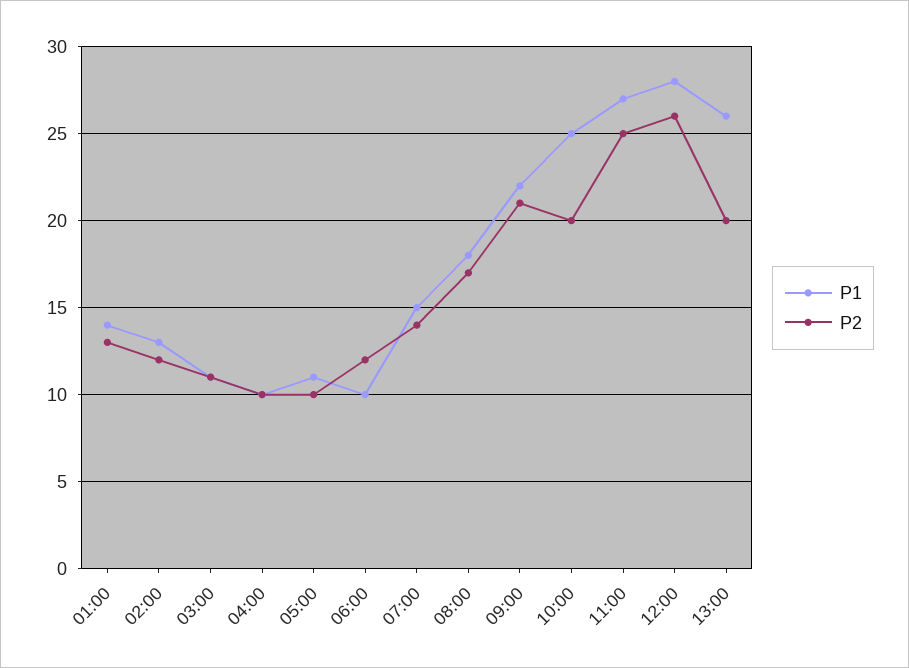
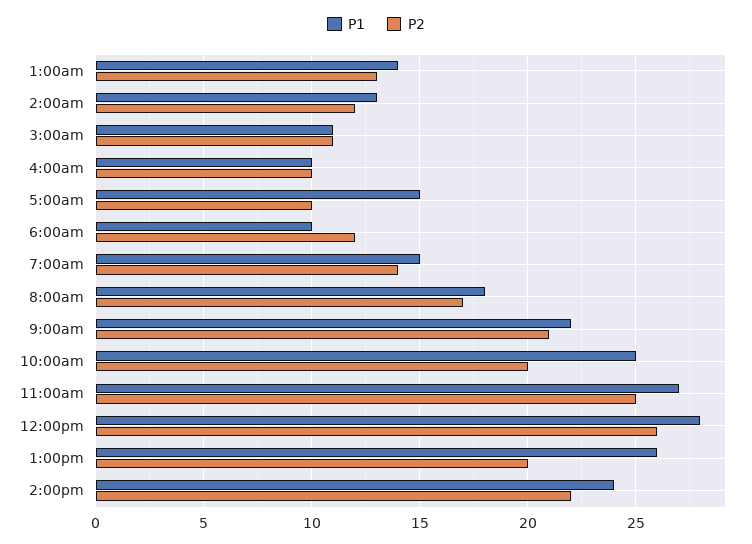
P1, 05:00: 11 -> 15
P1, 2:00pm: none -> 24
P2, 2:00pm: none -> 22

